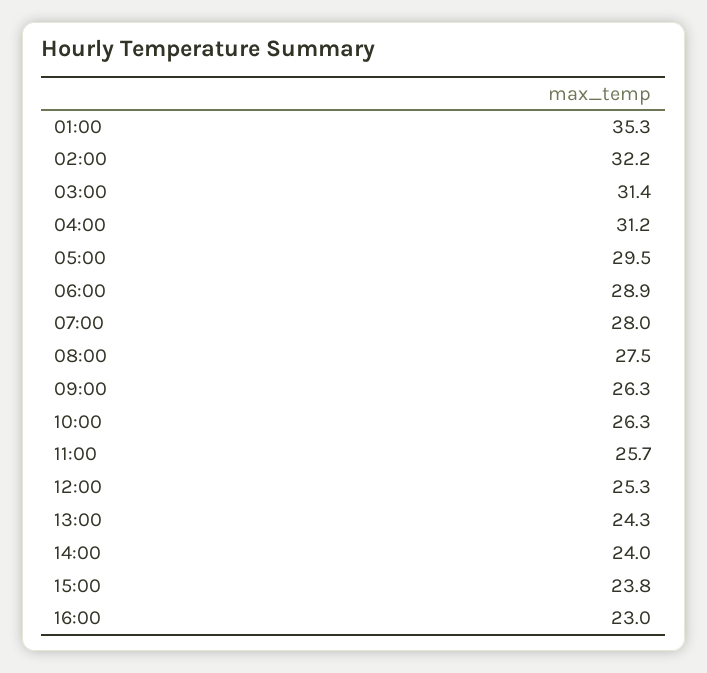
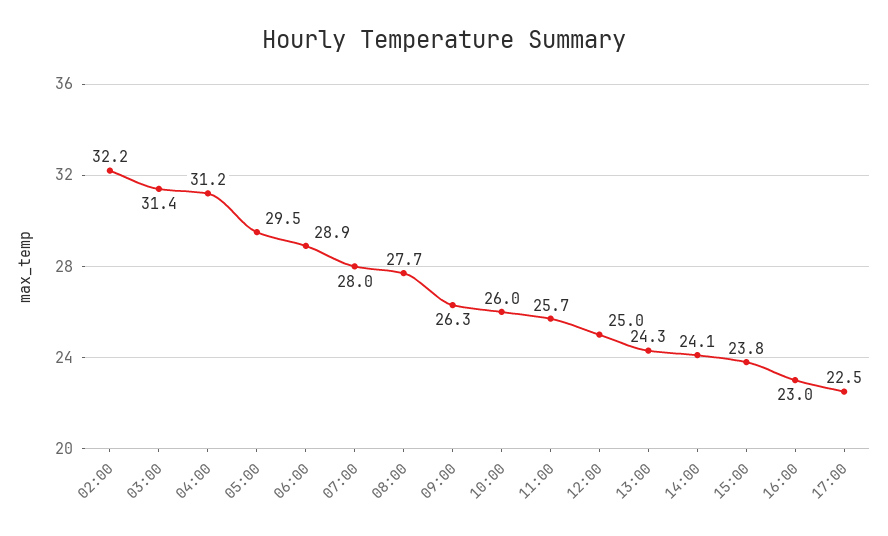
01:00: 35.3 -> none
08:00: 27.5 -> 27.7
10:00: 26.3 -> 26
12:00: 25.3 -> 25
14:00: 24 -> 24.1
17:00: none -> 22.5

